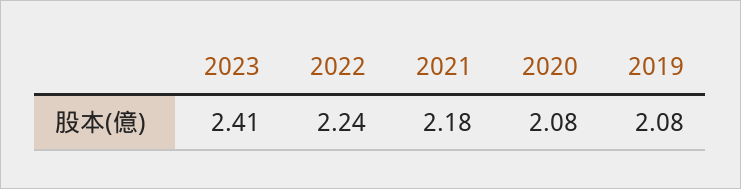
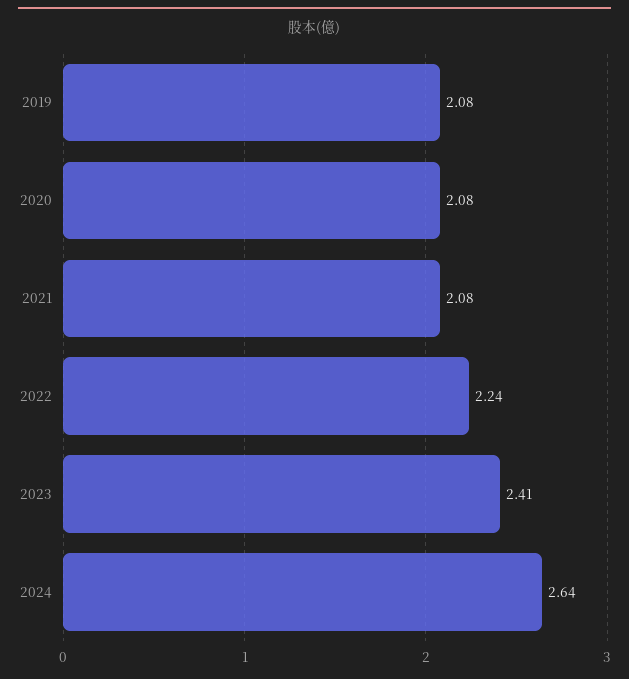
2021: 2.18 -> 2.08
2024: none -> 2.64

